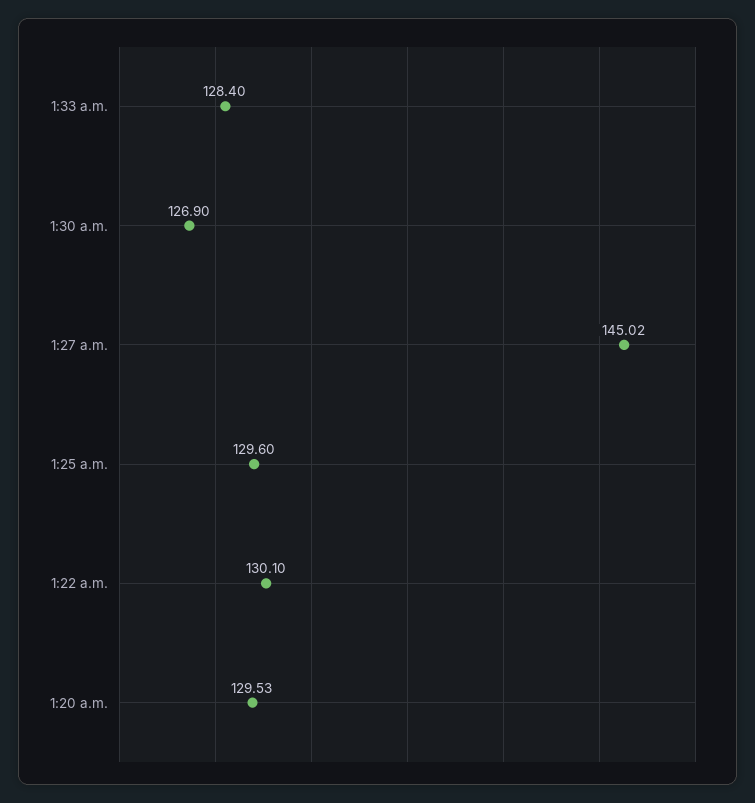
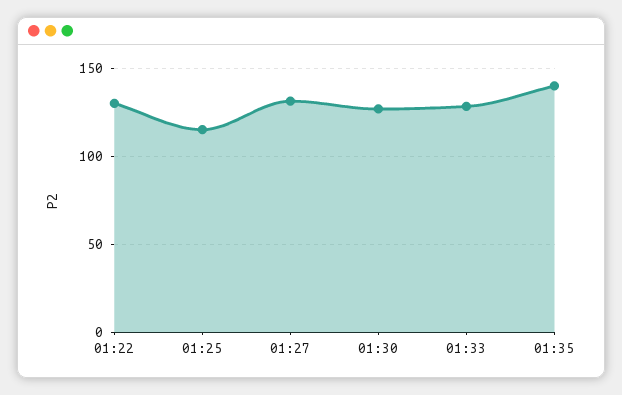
1:27 a.m.: 145.02 -> 130
1:25 a.m.: 129.6 -> 115
1:20 a.m.: 129.53 -> none
01:35: none -> 140

